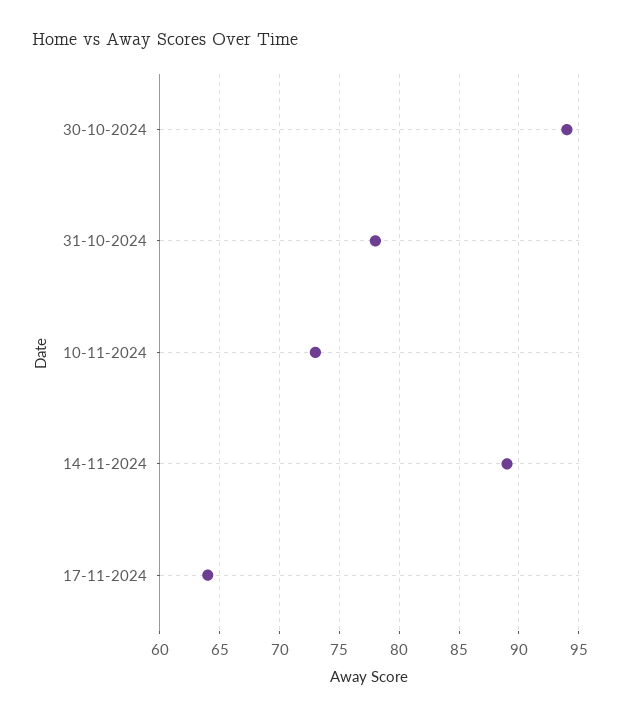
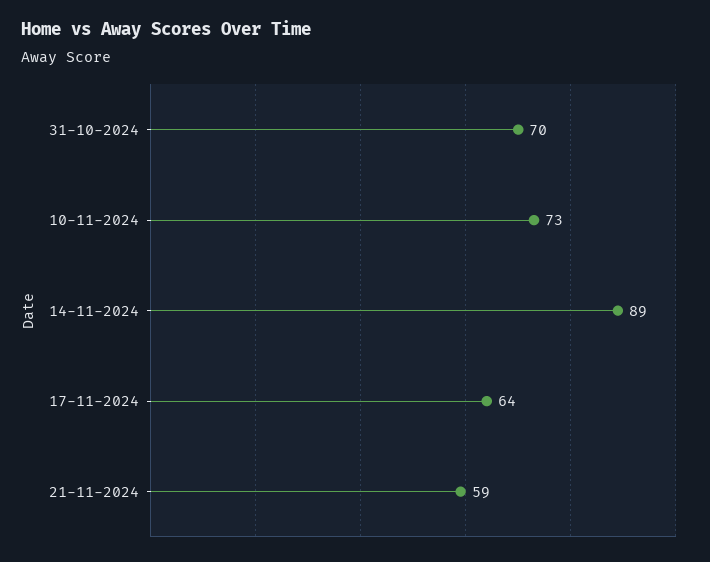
30-10-2024: 94 -> none
31-10-2024: 78 -> 70
21-11-2024: none -> 59

